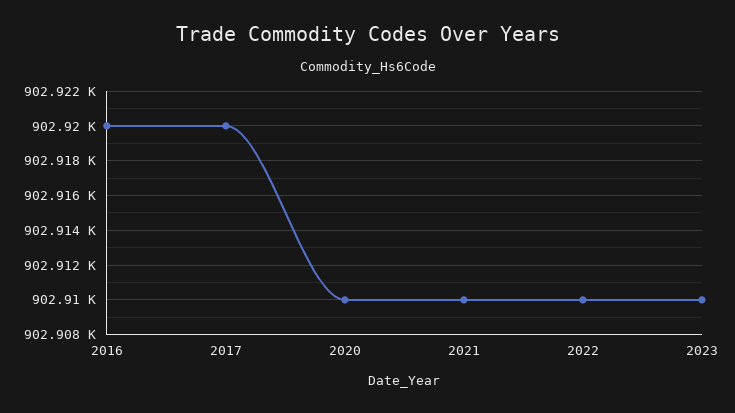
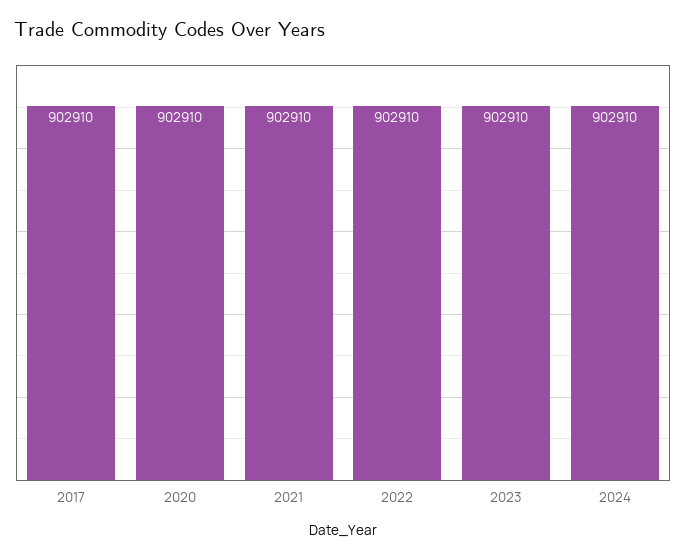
2016: 902920 -> none
2017: 902920 -> 902910
2024: none -> 902910

